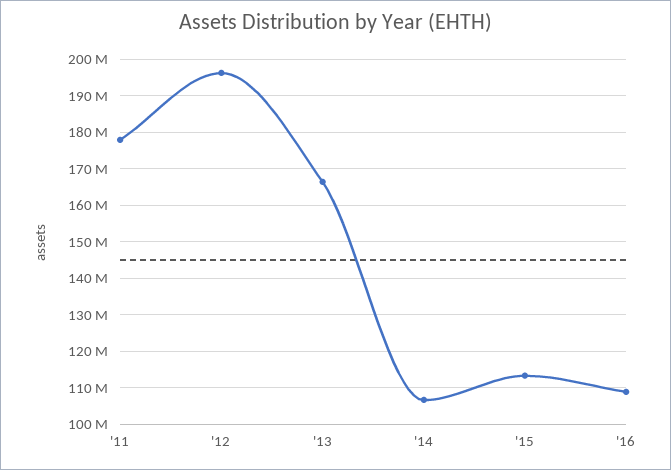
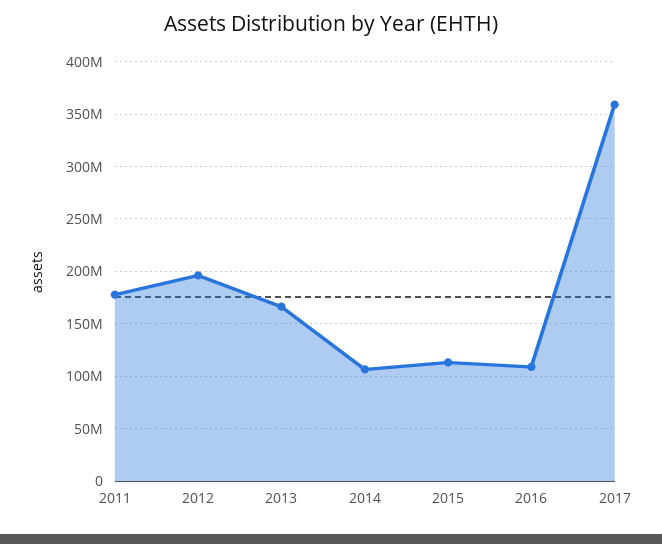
2017: none -> 360000000

